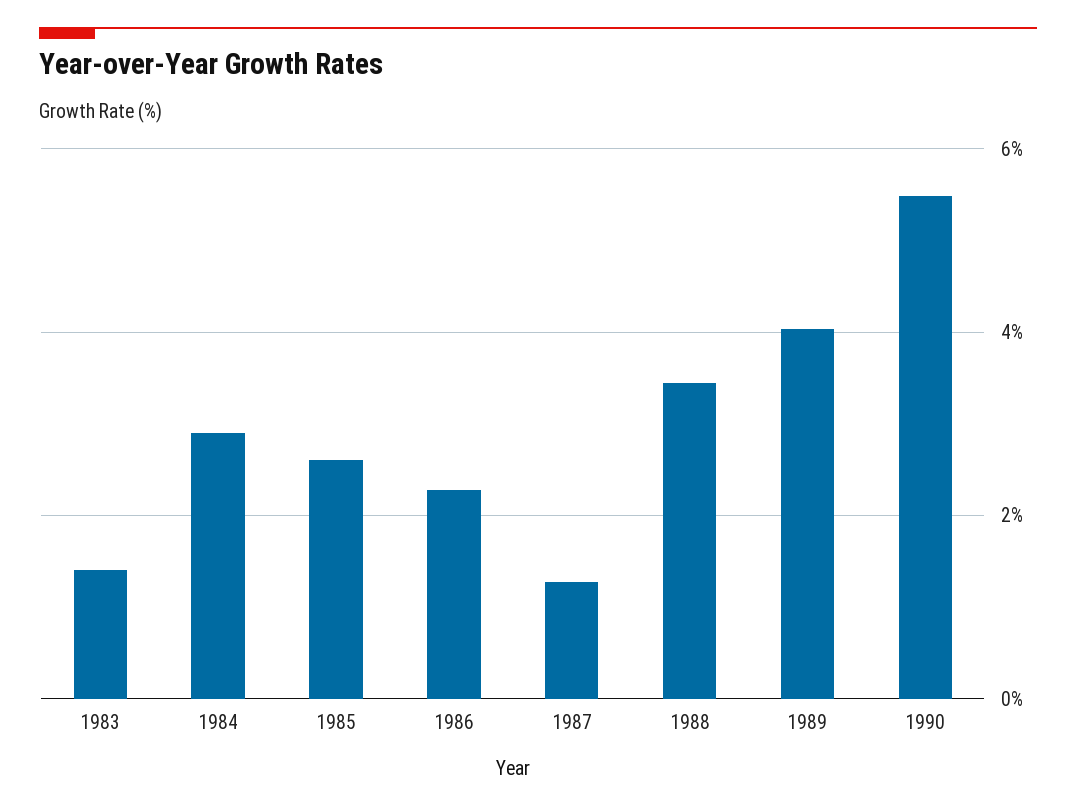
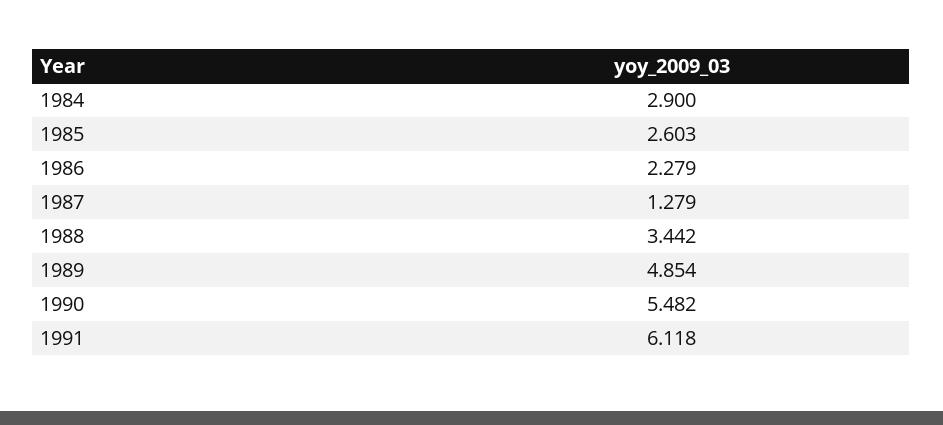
1983: 1.4 -> none
1989: 4 -> 4.854
1991: none -> 6.118

